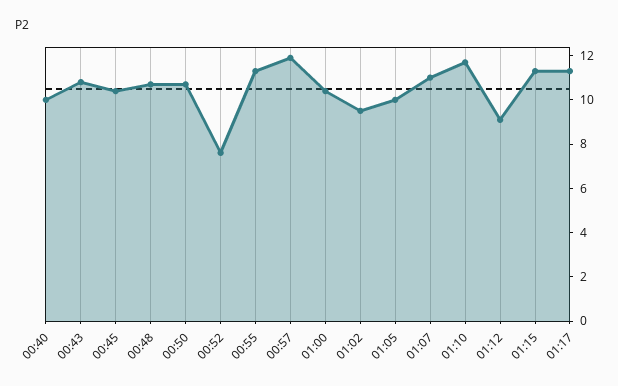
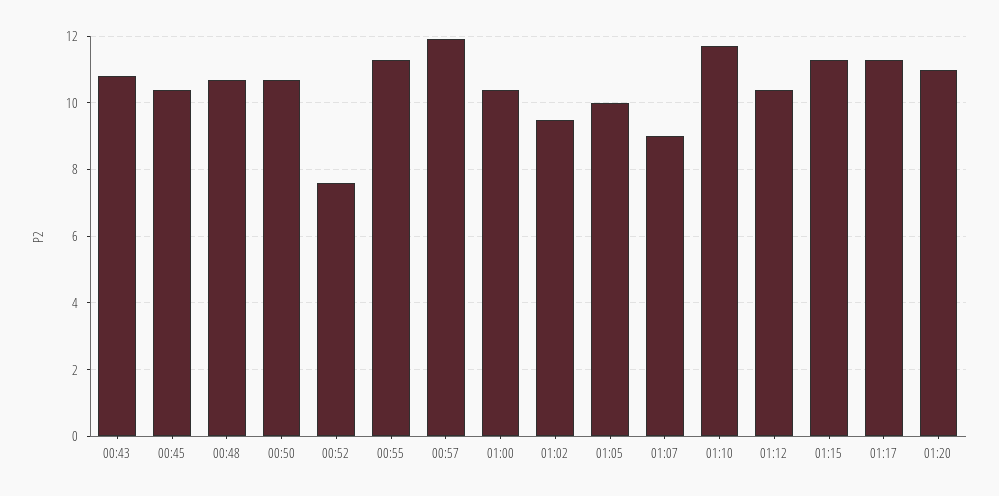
00:40: 10 -> none
01:07: 11 -> 9
01:12: 9 -> 10.5
01:20: none -> 11

